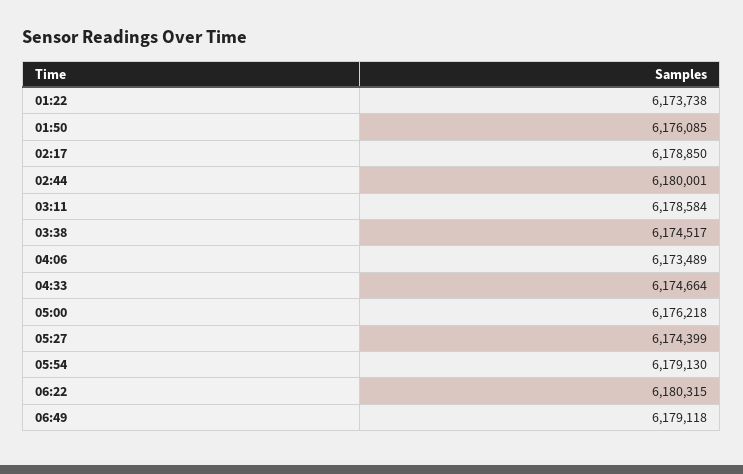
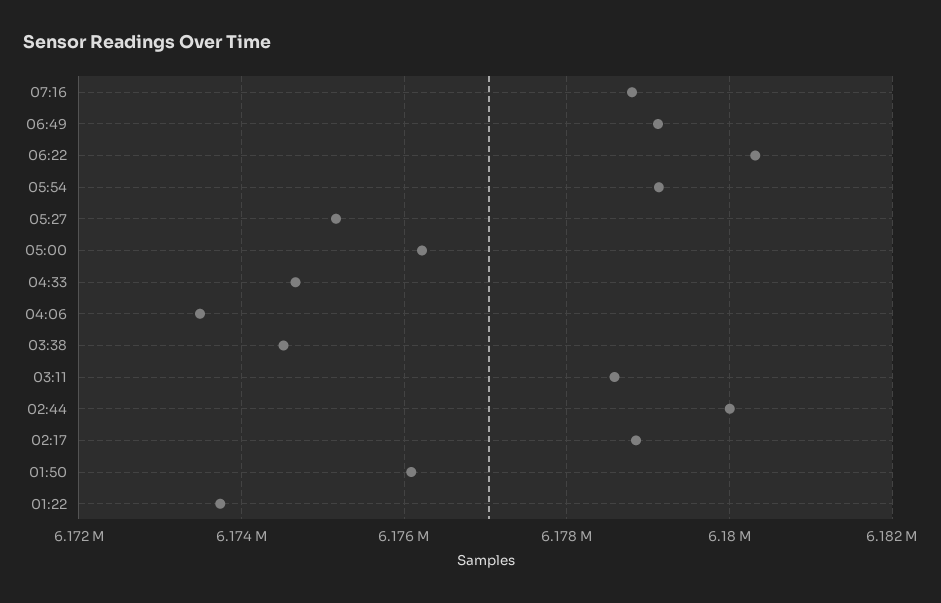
05:27: 6174399 -> 6175200
07:16: none -> 6178800

